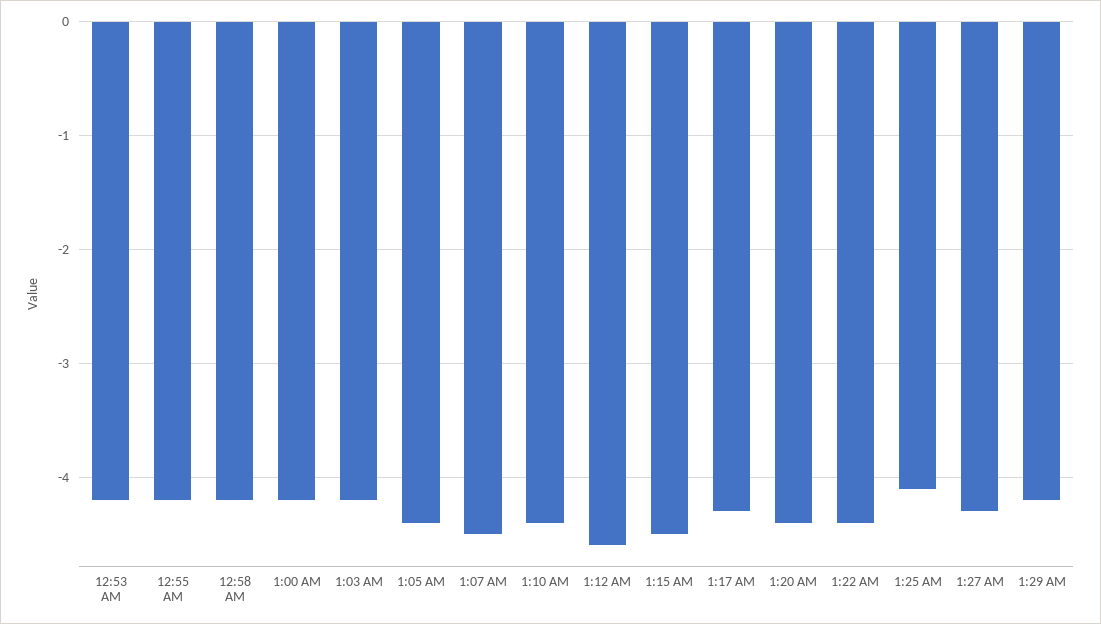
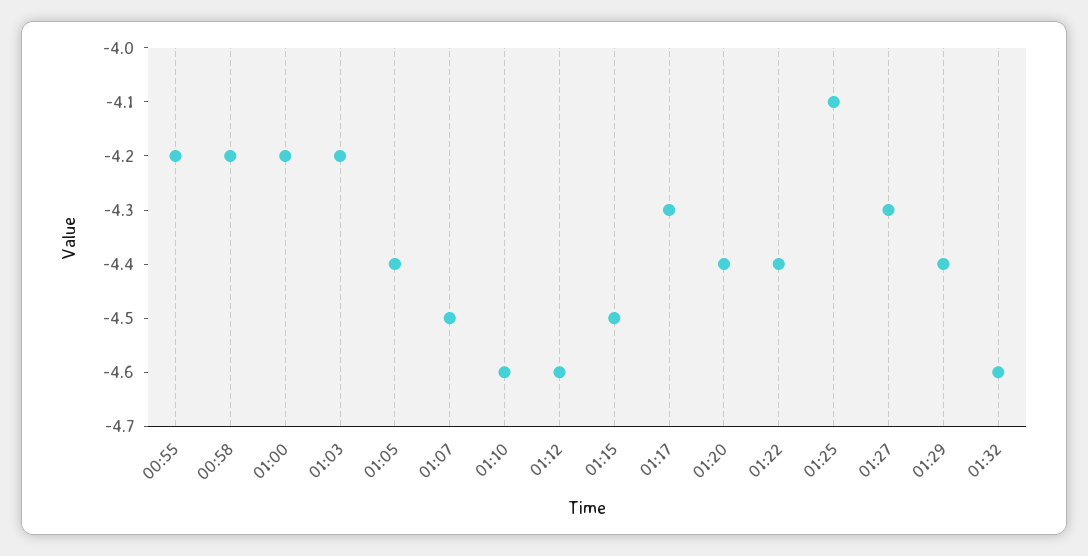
12:53 AM: -4.2 -> none
1:10 AM: -4.4 -> -4.6
1:29 AM: -4.2 -> -4.4
01:32: none -> -4.6

